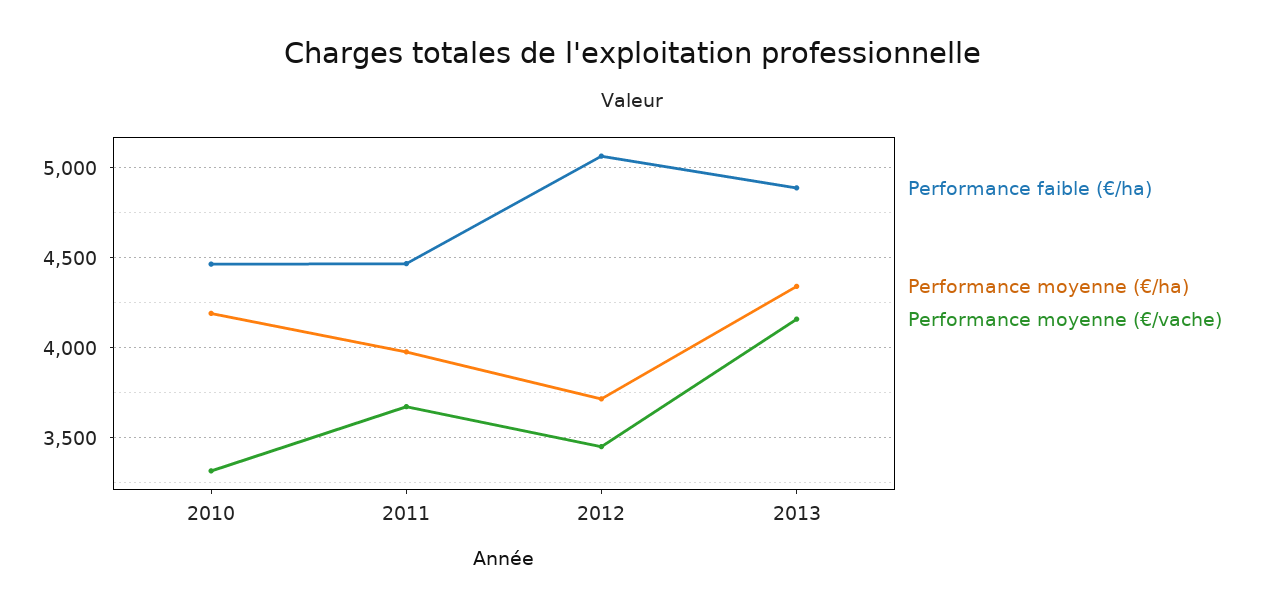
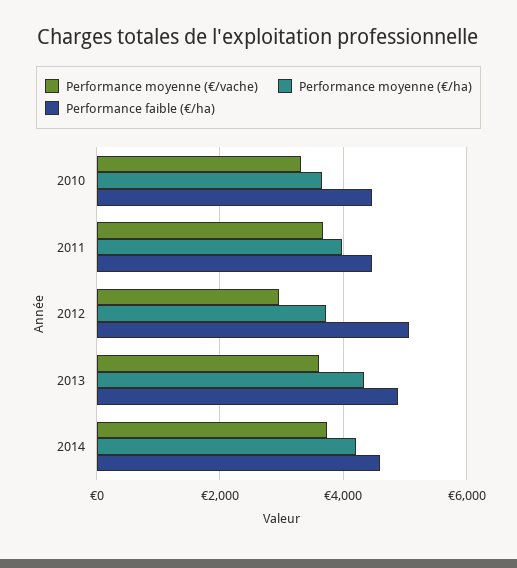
Performance moyenne (€/ha), 2010: 4200 -> 3600
Performance moyenne (€/vache), 2012: 3450 -> 3000
Performance moyenne (€/vache), 2013: 4150 -> 3600
Performance moyenne (€/vache), 2014: none -> 3800
Performance moyenne (€/ha), 2014: none -> 4200
Performance faible (€/ha), 2014: none -> 4600

